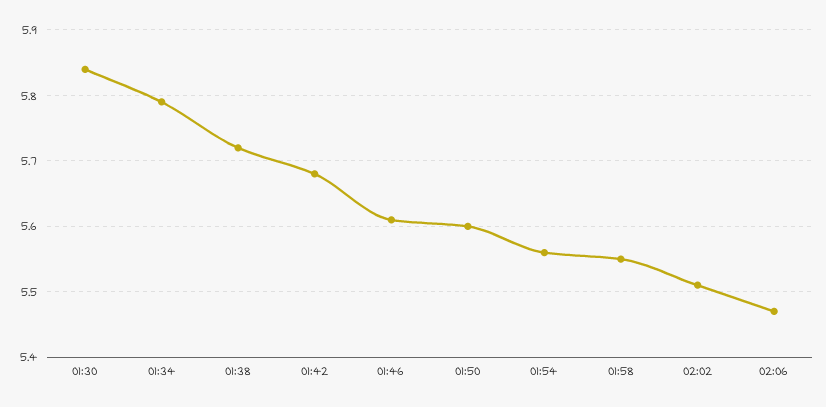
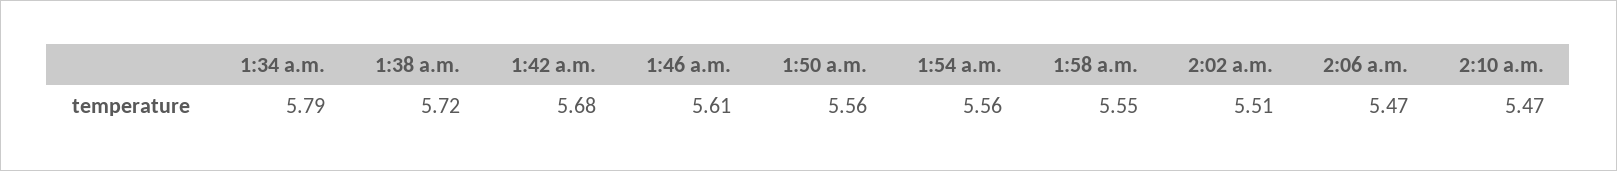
01:30: 5.84 -> none
01:50: 5.6 -> 5.56
2:10 a.m.: none -> 5.47

